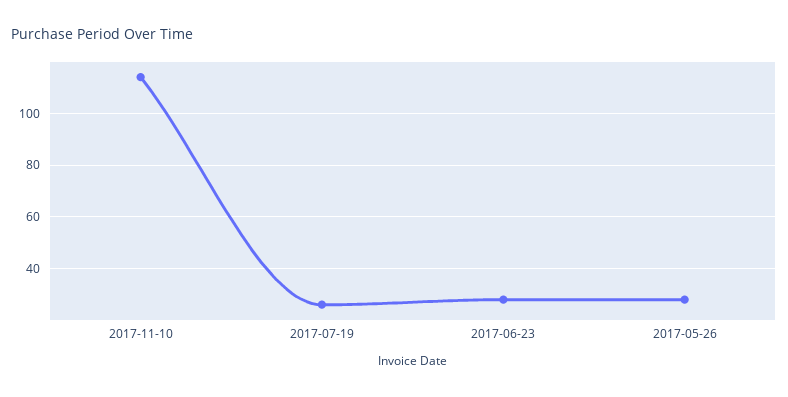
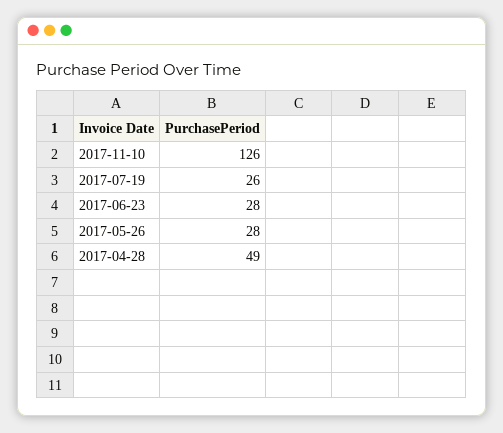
2017-11-10: 115 -> 126
2017-04-28: none -> 49

